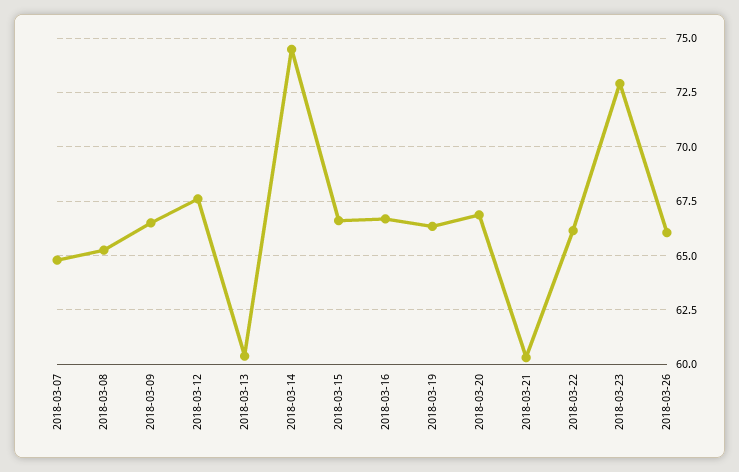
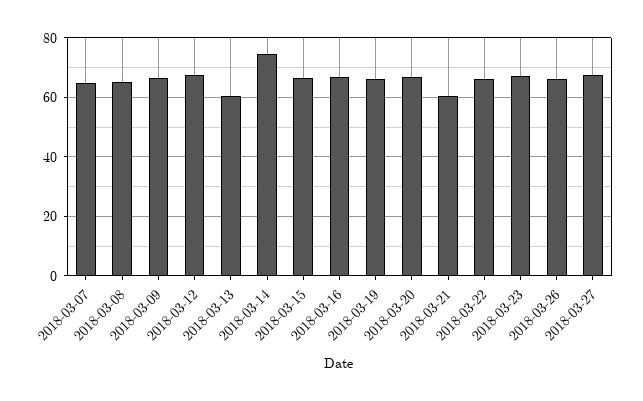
2018-03-23: 73 -> 67.5
2018-03-27: none -> 67.5

